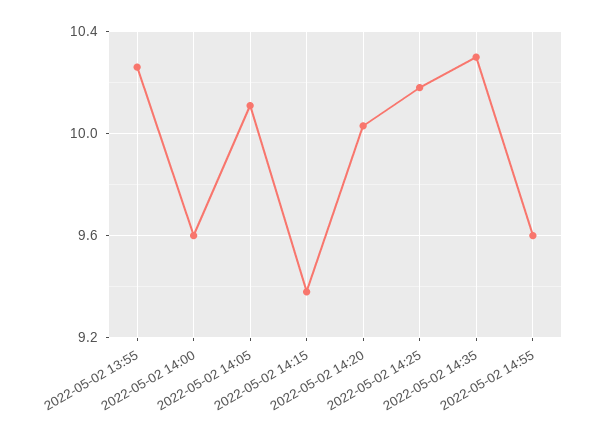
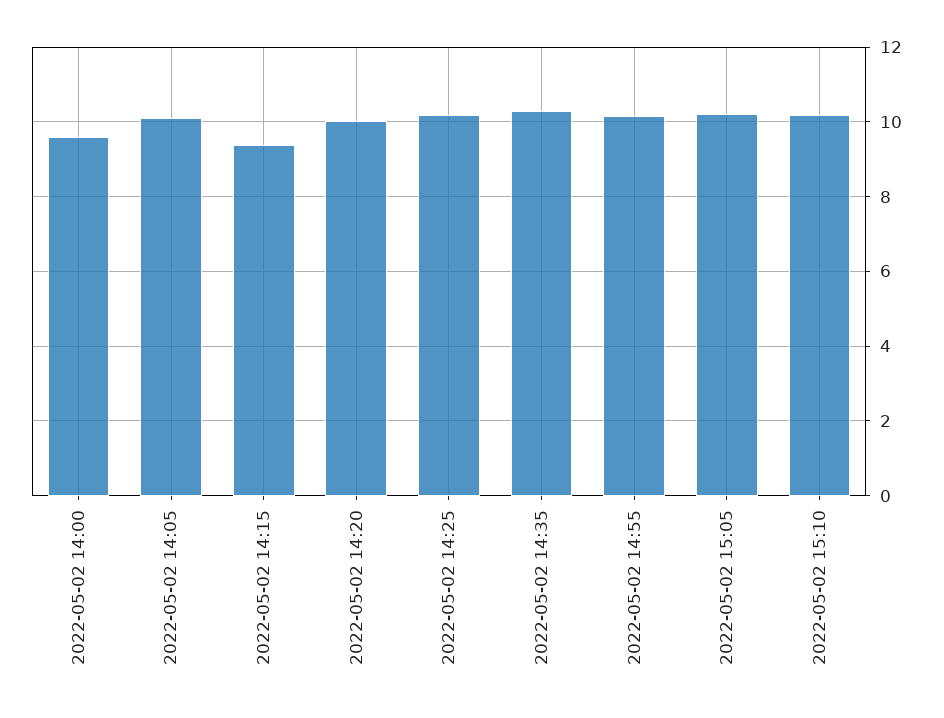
2022-05-02 13:55: 10.25 -> none
2022-05-02 14:55: 9.6 -> 10.2
2022-05-02 15:05: none -> 10.2
2022-05-02 15:10: none -> 10.2

